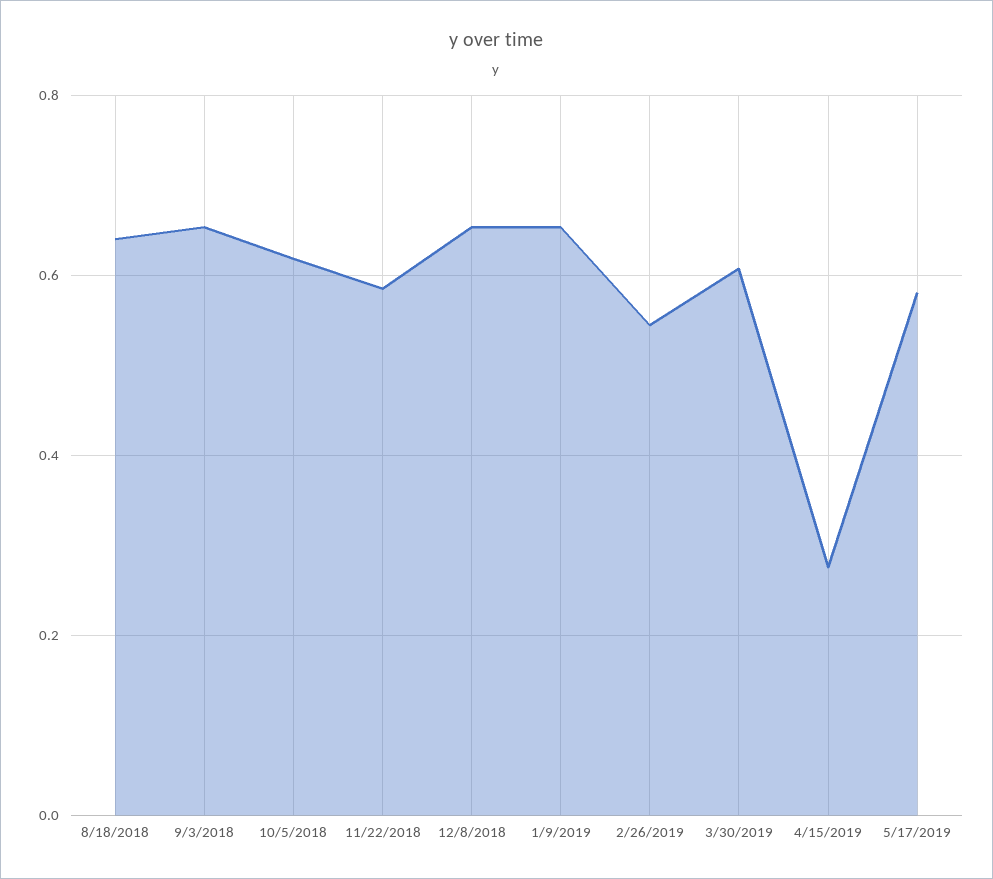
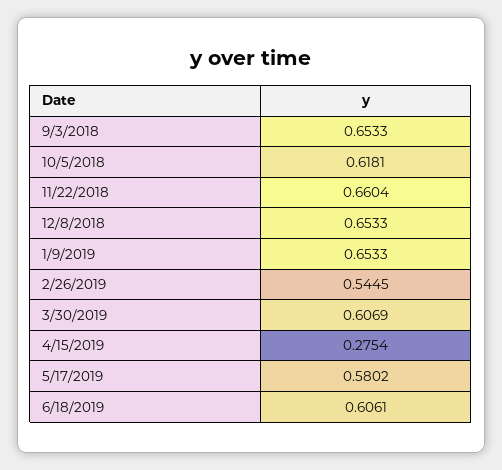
8/18/2018: 0.64 -> none
11/22/2018: 0.58 -> 0.6604
6/18/2019: none -> 0.6061

